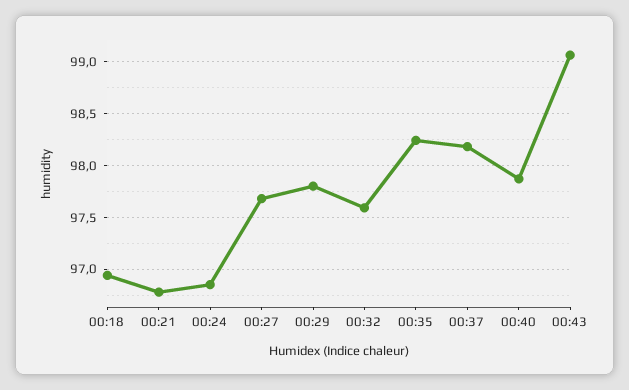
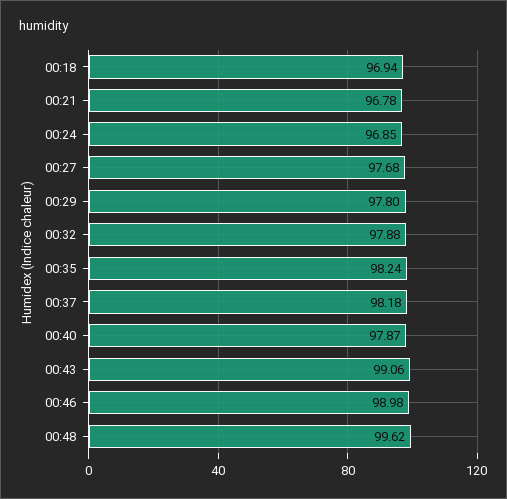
00:32: 97.6 -> 97.88
00:46: none -> 98.98
00:48: none -> 99.62

